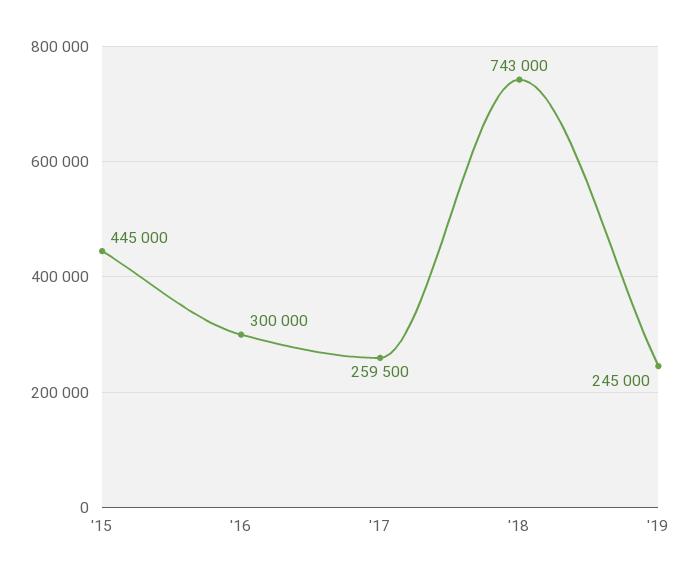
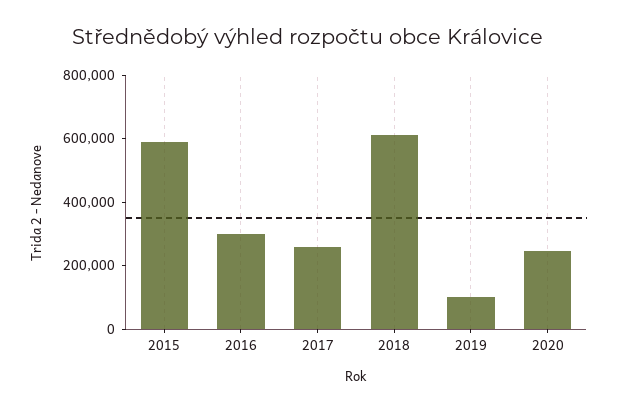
'15: 445000 -> 600000
'18: 743000 -> 600000
'19: 245000 -> 100000
2020: none -> 250000

